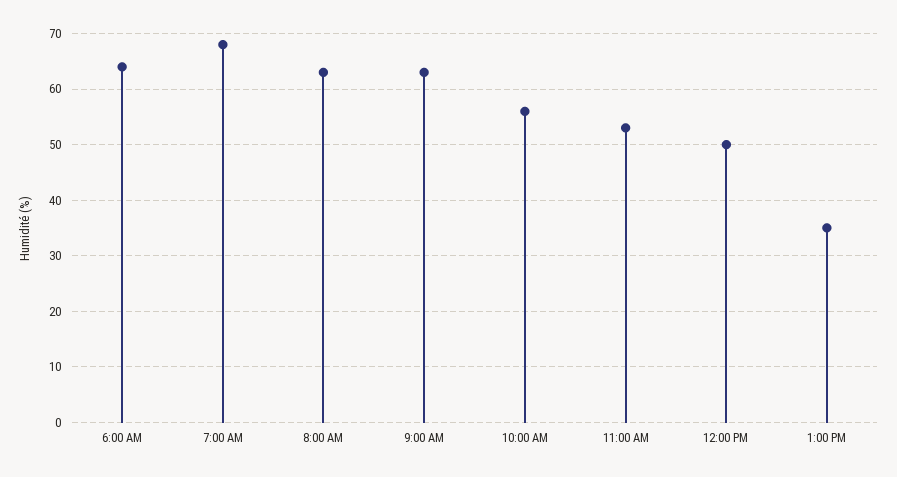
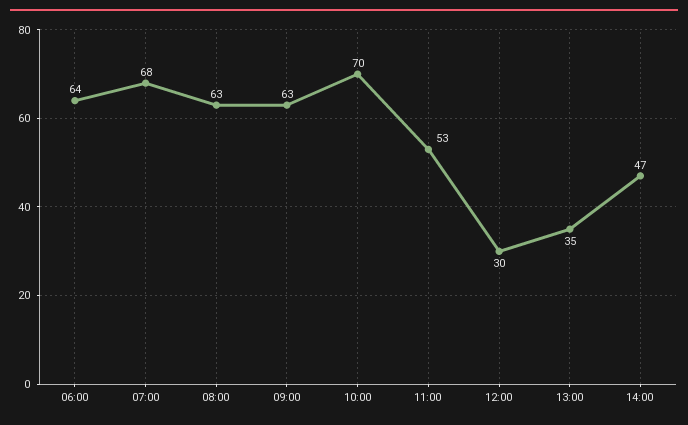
10:00 AM: 55 -> 70
12:00 PM: 50 -> 30
14:00: none -> 47

